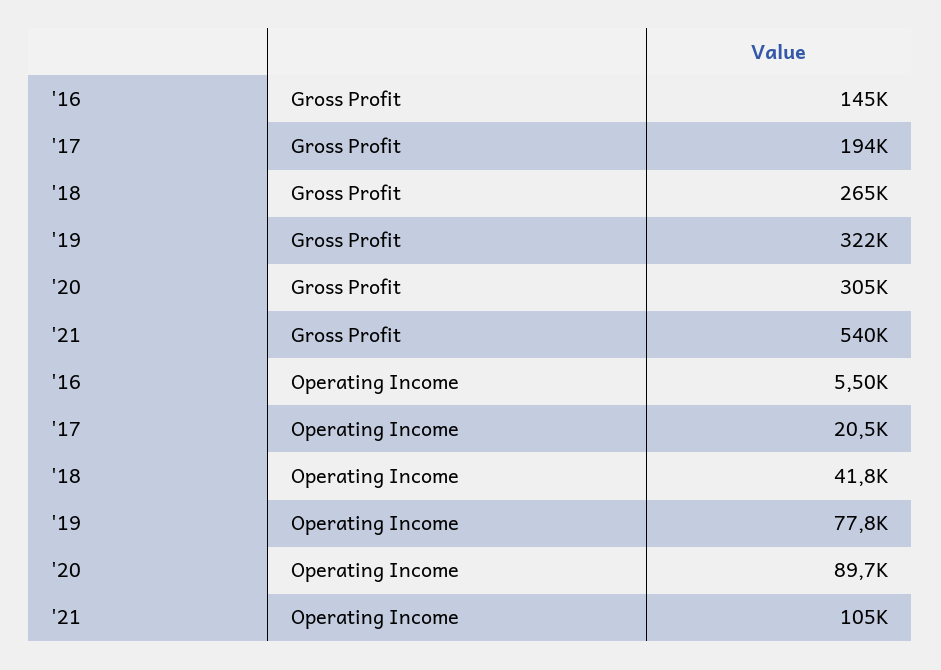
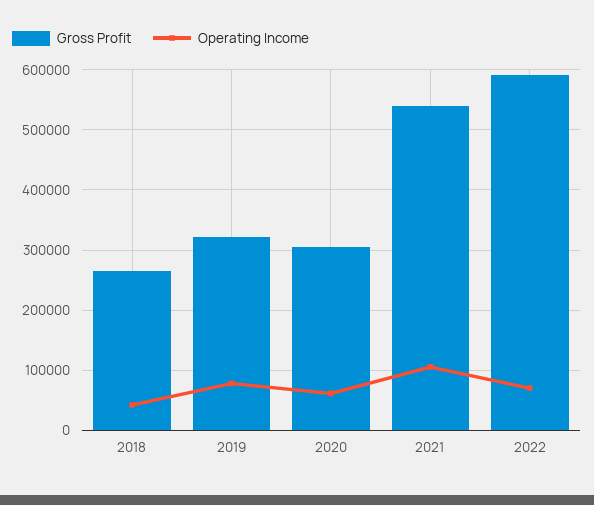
Gross Profit, '16: 145000 -> none
Gross Profit, '17: 194000 -> none
Operating Income, '16: 5500 -> none
Operating Income, '17: 20500 -> none
Operating Income, '20: 89700 -> 60000
Gross Profit, 2022: none -> 590000
Operating Income, 2022: none -> 70000

